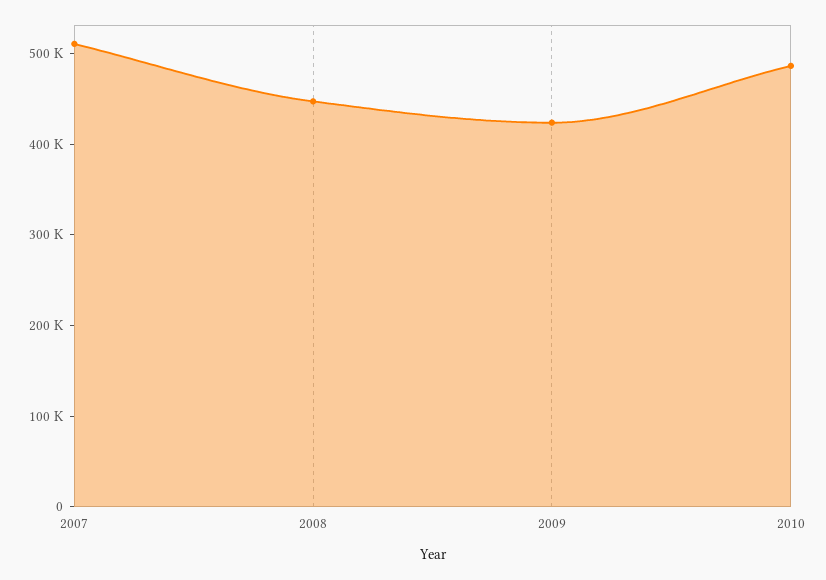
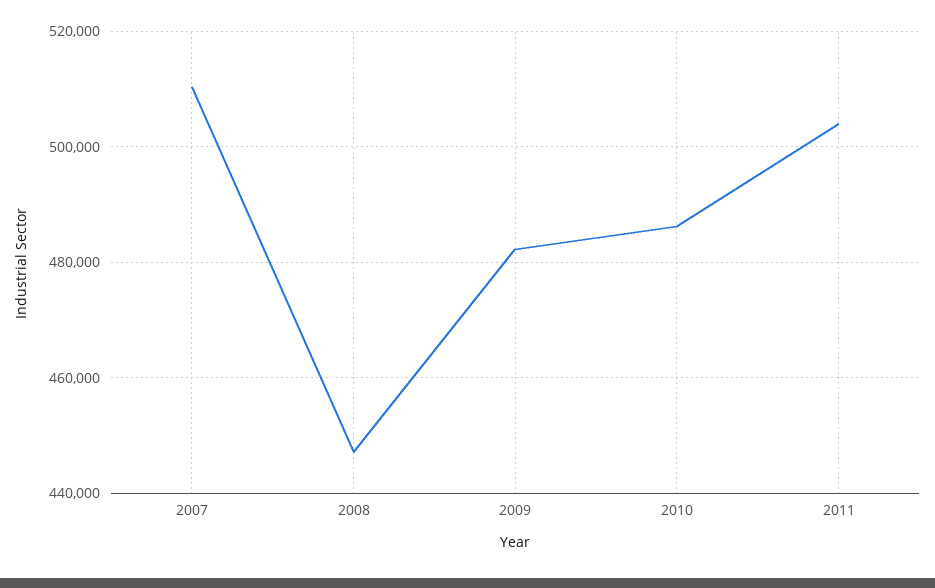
2009: 420000 -> 482000
2011: none -> 504000

